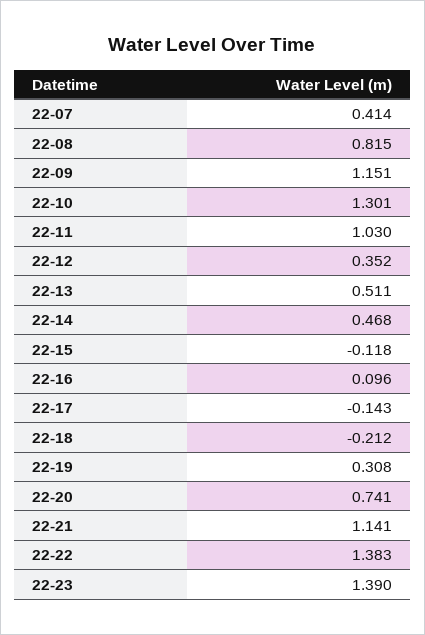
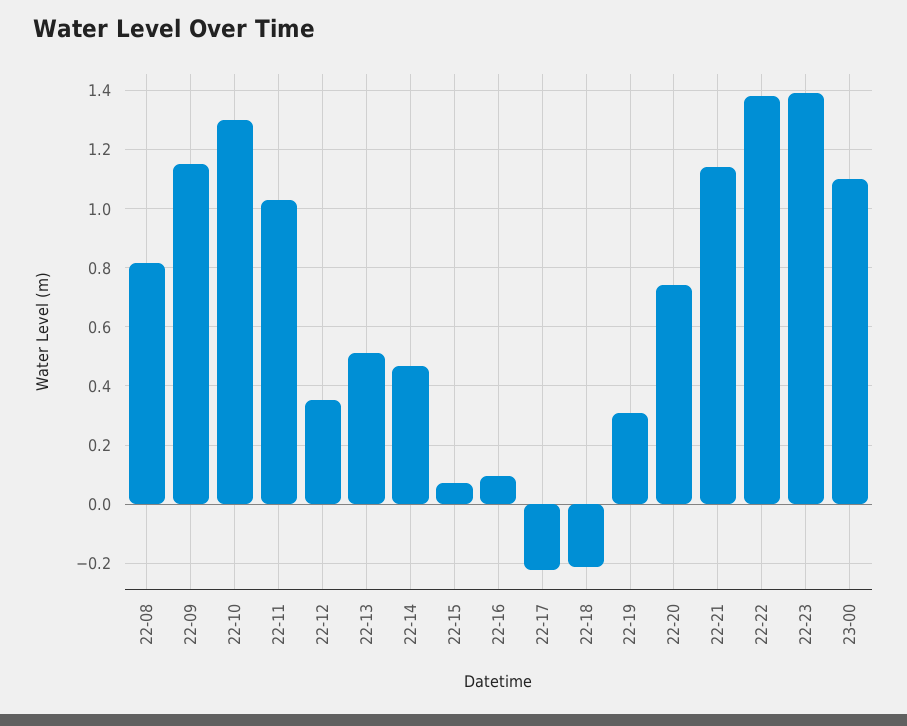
22-07: 0.414 -> none
22-15: -0.118 -> 0.075
22-17: -0.143 -> -0.225
23-00: none -> 1.1

